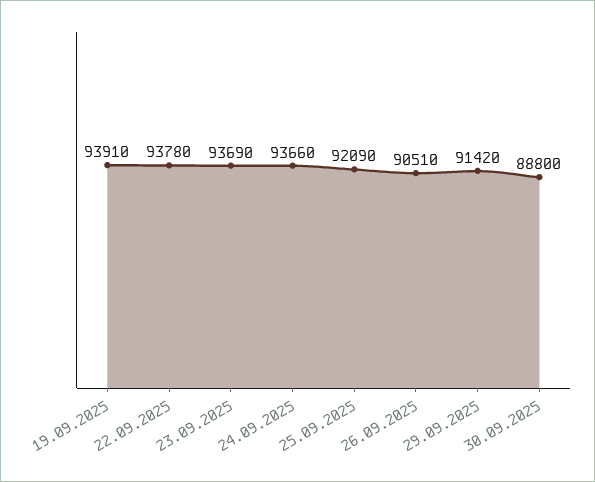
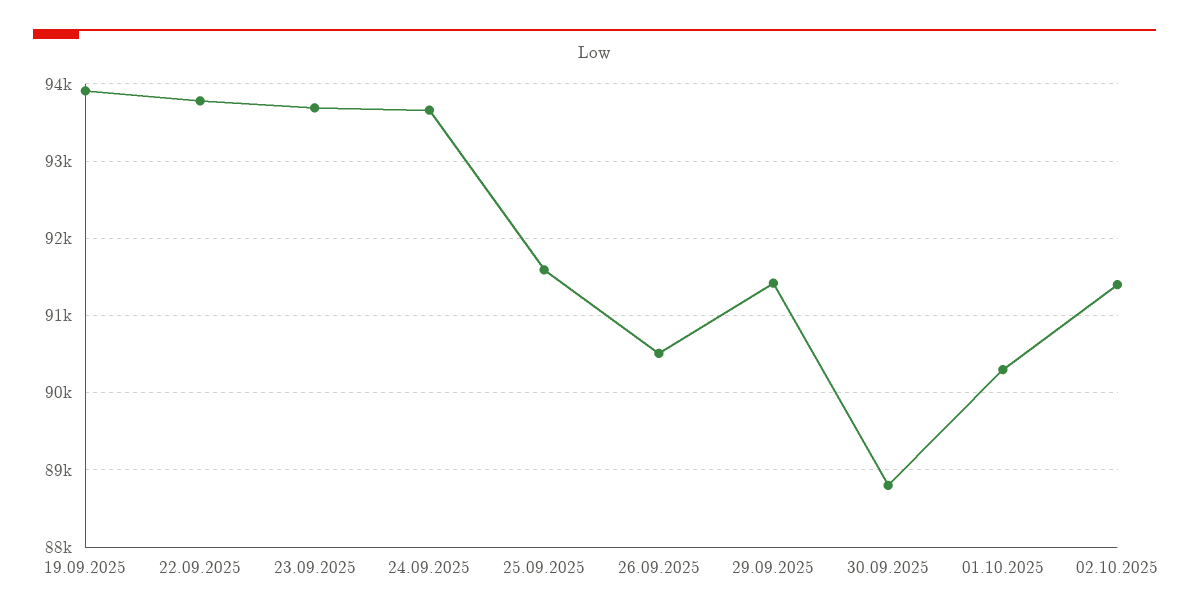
25.09.2025: 92090 -> 91600
01.10.2025: none -> 90300
02.10.2025: none -> 91400

